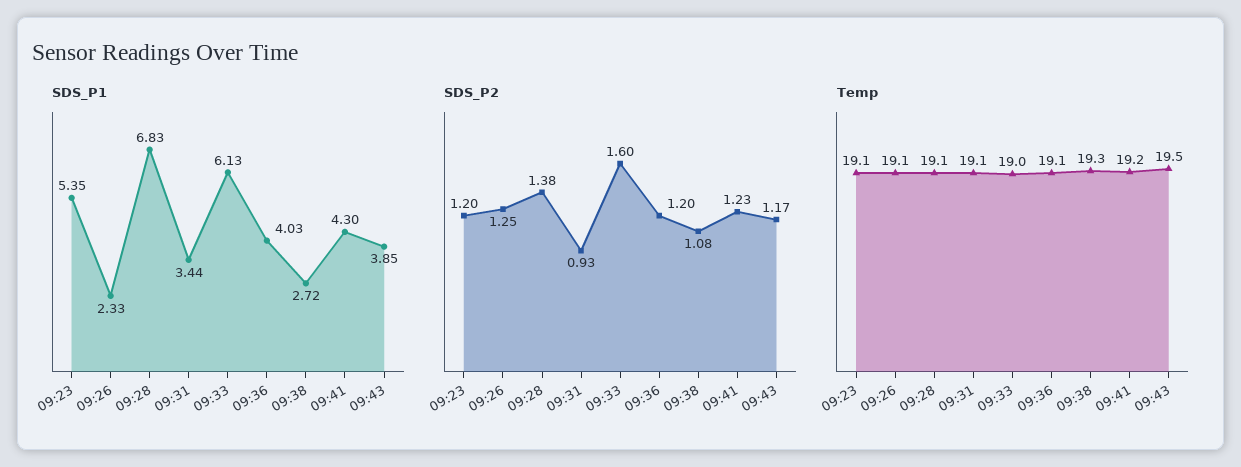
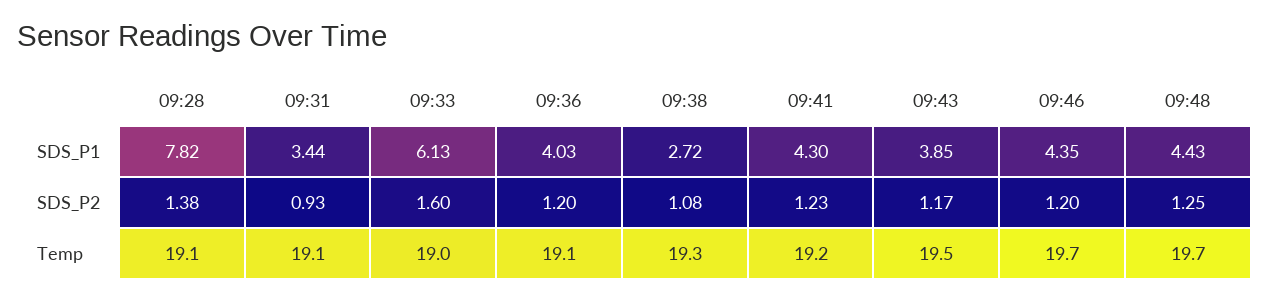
SDS_P1, 09:23: 5.35 -> none
SDS_P1, 09:26: 2.33 -> none
SDS_P1, 09:28: 6.83 -> 7.82
SDS_P2, 09:23: 1.2 -> none
SDS_P2, 09:26: 1.25 -> none
Temp, 09:23: 19.1 -> none
Temp, 09:26: 19.1 -> none
SDS_P1, 09:46: none -> 4.35
SDS_P1, 09:48: none -> 4.43
SDS_P2, 09:46: none -> 1.2
SDS_P2, 09:48: none -> 1.25
Temp, 09:46: none -> 19.7
Temp, 09:48: none -> 19.7

